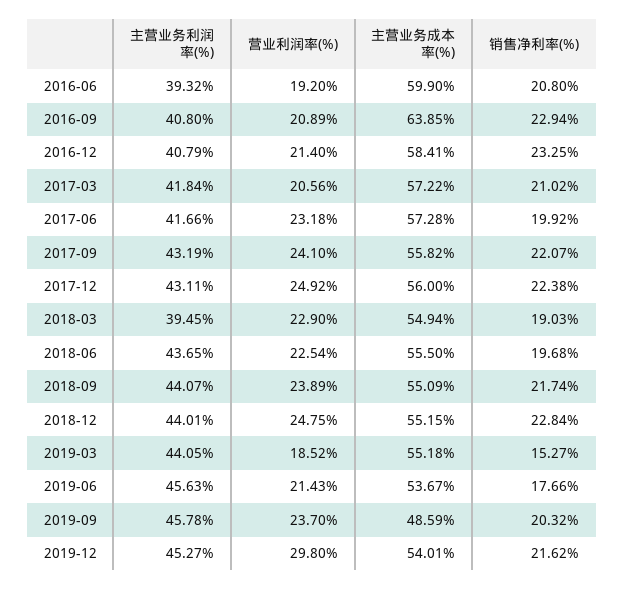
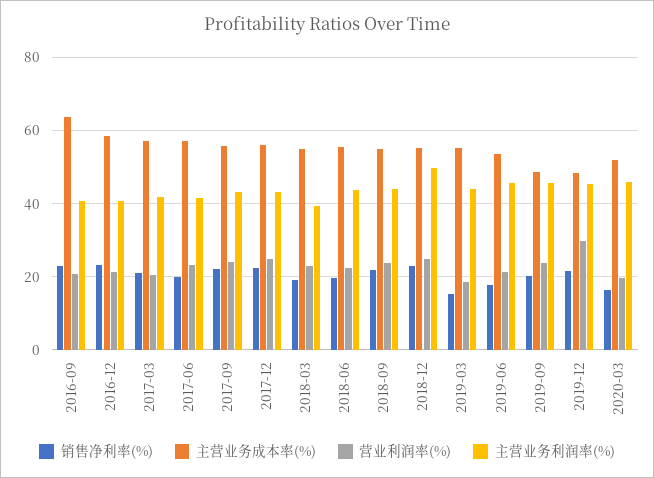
主营业务利润率(%), 2016-06: 39.32 -> none
营业利润率(%), 2016-06: 19.2 -> none
主营业务成本率(%), 2016-06: 59.9 -> none
销售净利率(%), 2016-06: 20.8 -> none
主营业务利润率(%), 2018-12: 44.01 -> 50
主营业务成本率(%), 2019-12: 54.01 -> 48
销售净利率(%), 2020-03: none -> 16
主营业务成本率(%), 2020-03: none -> 52
营业利润率(%), 2020-03: none -> 20
主营业务利润率(%), 2020-03: none -> 46

